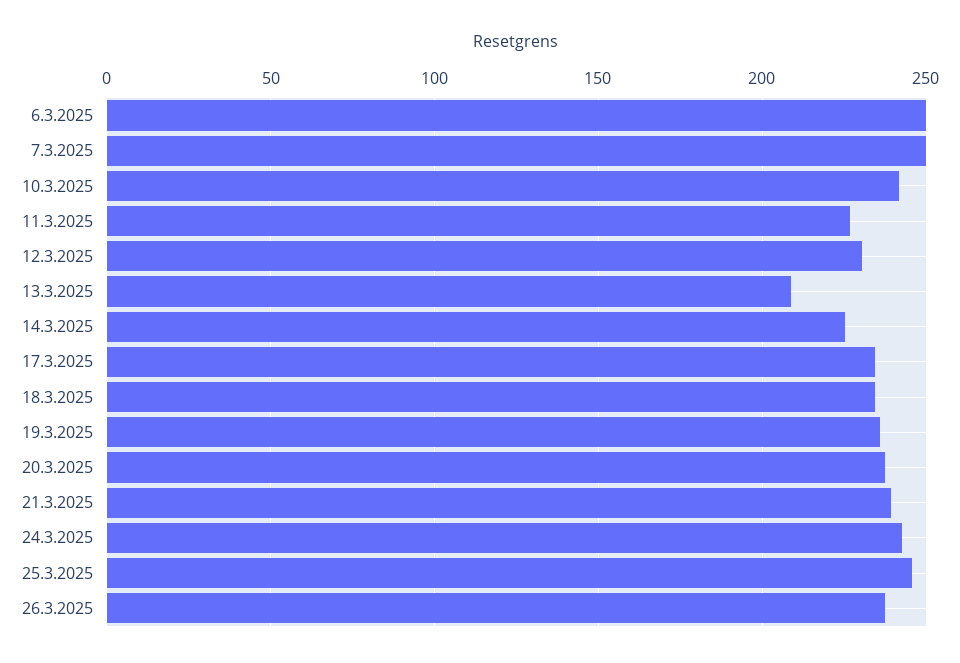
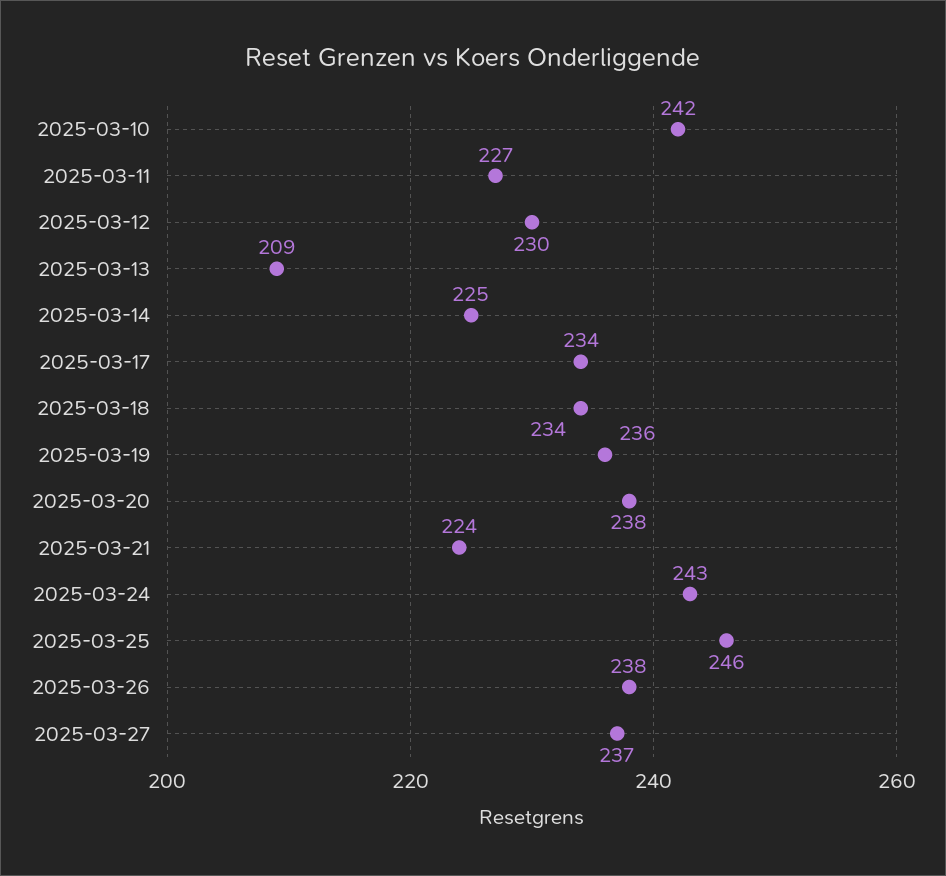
6.3.2025: 250 -> none
7.3.2025: 250 -> none
21.3.2025: 240 -> 224
2025-03-27: none -> 237

